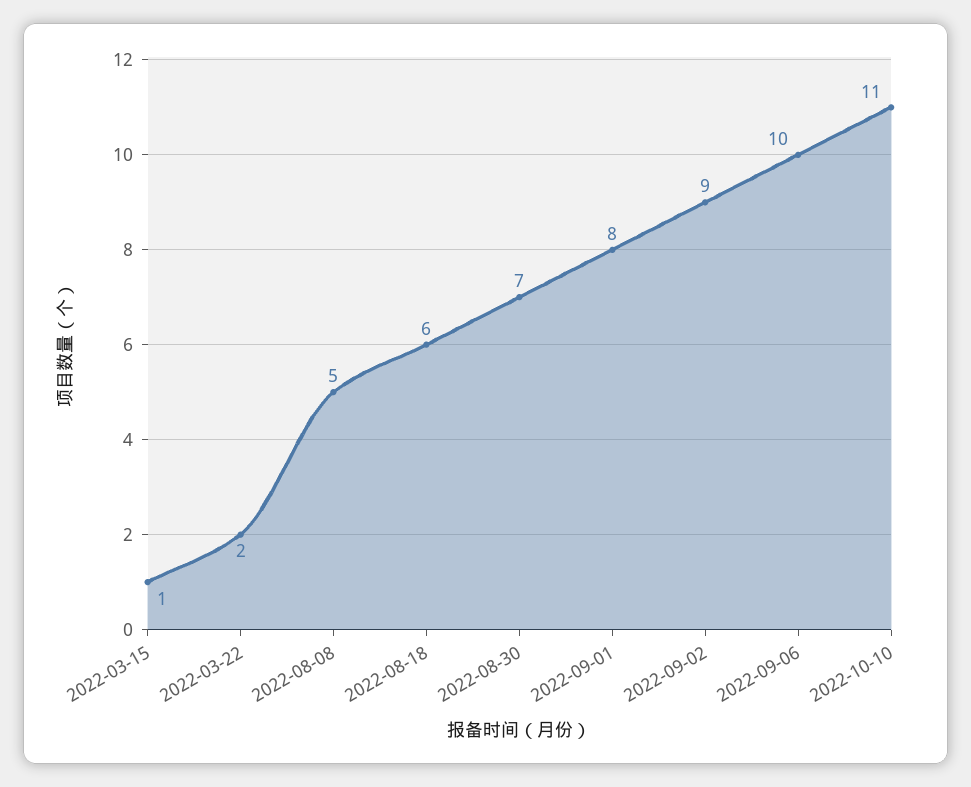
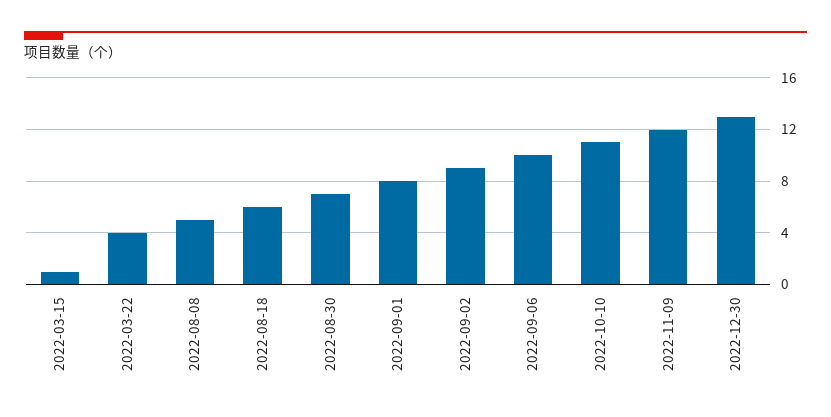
2022-03-22: 2 -> 4
2022-11-09: none -> 12
2022-12-30: none -> 13

